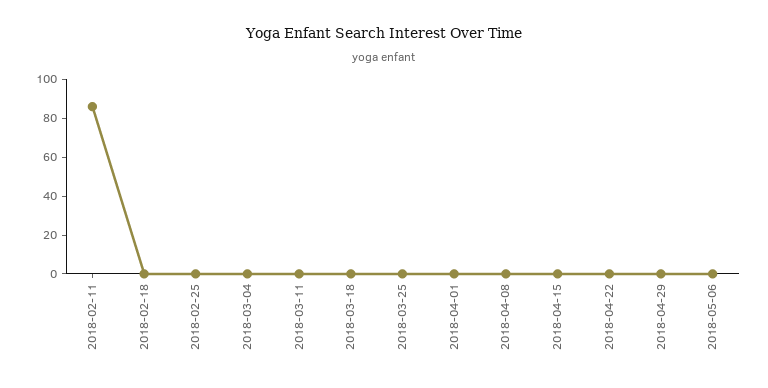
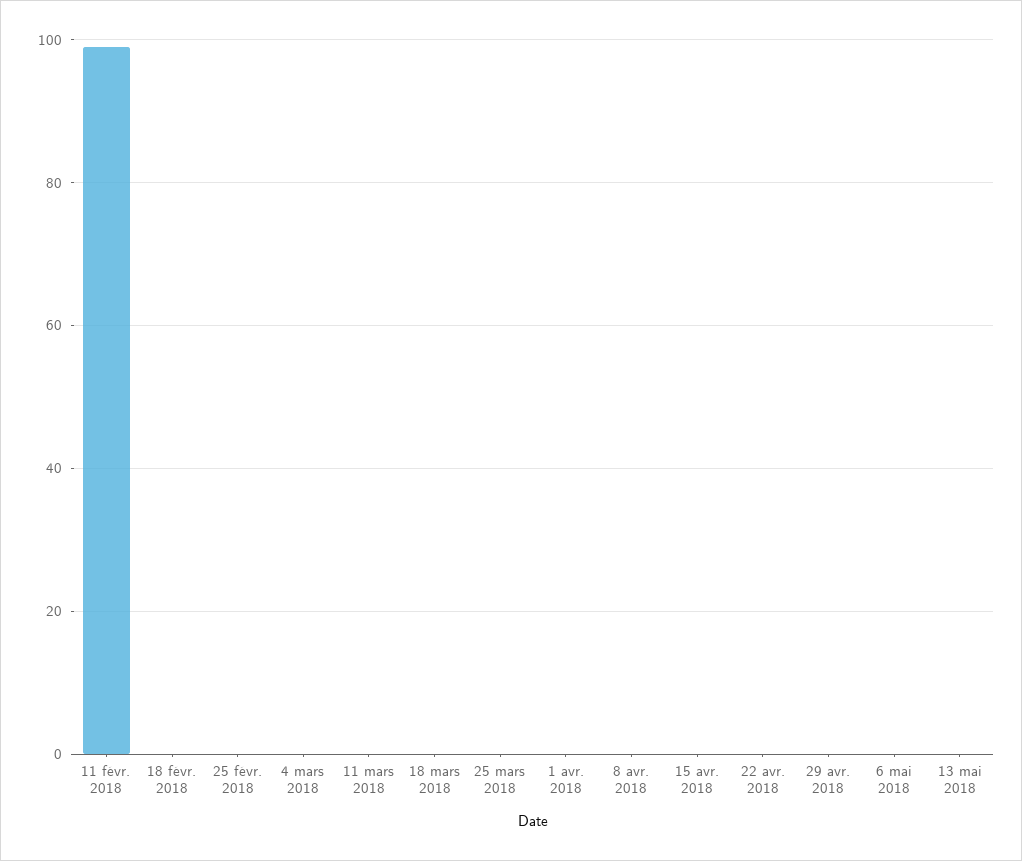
2018-02-11: 85 -> 100
13 mai 2018: none -> 0

